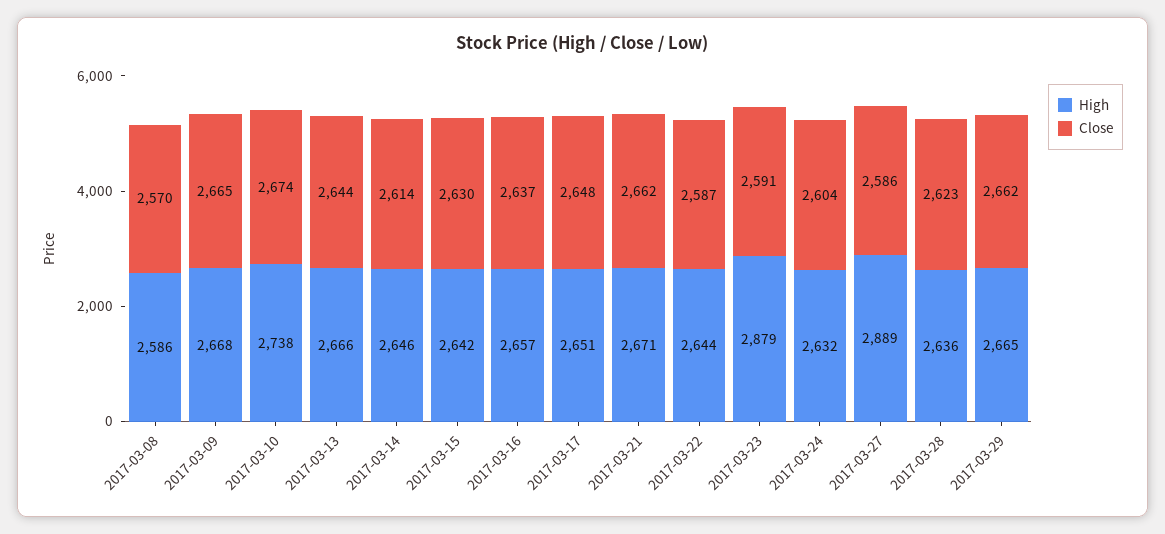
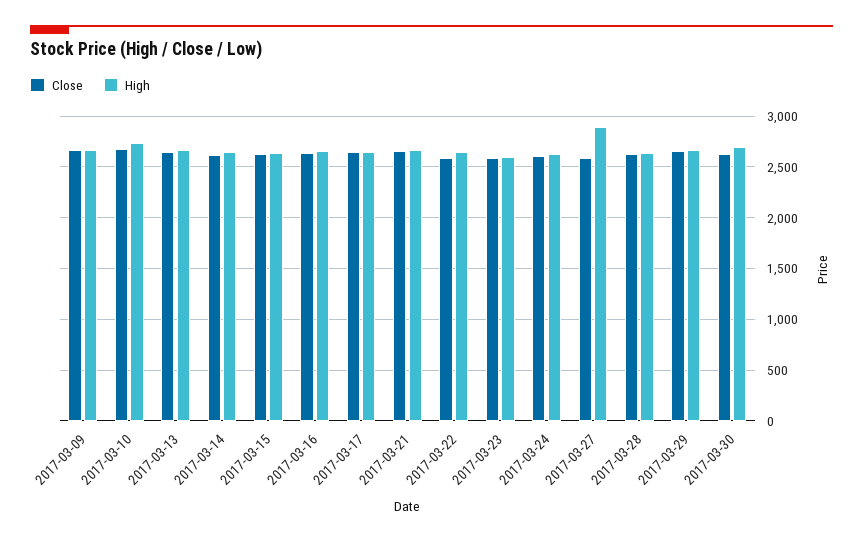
High, 2017-03-08: 2586 -> none
Close, 2017-03-08: 2570 -> none
High, 2017-03-23: 2879 -> 2600
Close, 2017-03-30: none -> 2600
High, 2017-03-30: none -> 2700

